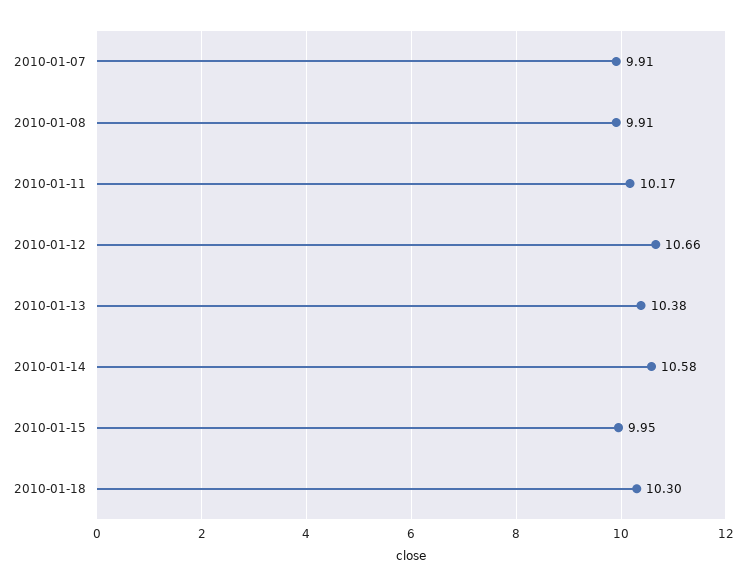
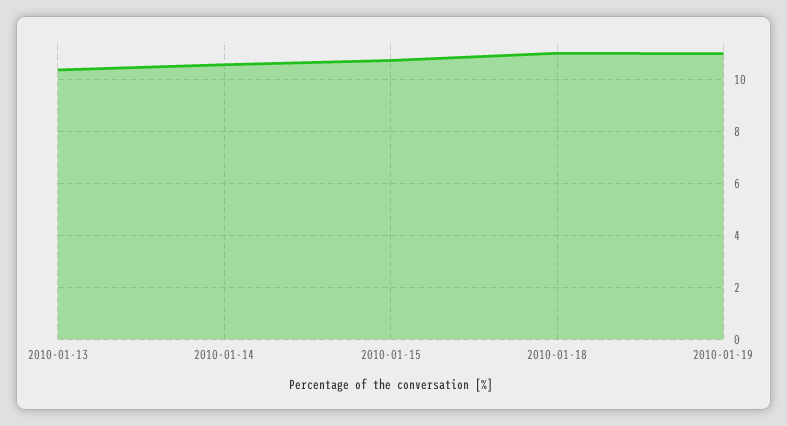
2010-01-07: 9.91 -> none
2010-01-08: 9.91 -> none
2010-01-11: 10.17 -> none
2010-01-12: 10.66 -> none
2010-01-15: 9.95 -> 10.75
2010-01-18: 10.3 -> 11
2010-01-19: none -> 11

